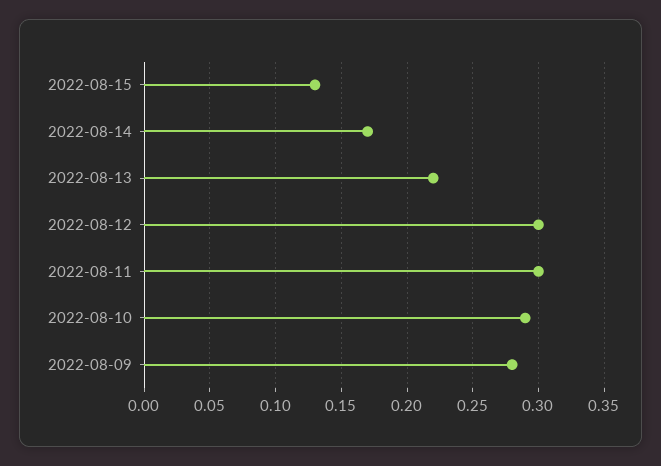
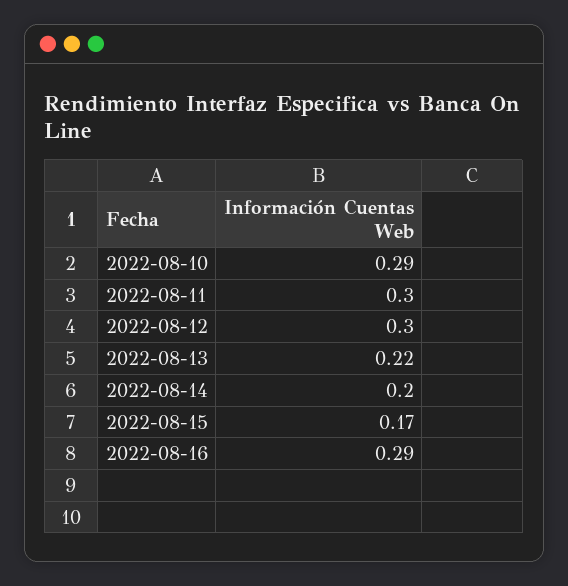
2022-08-15: 0.13 -> 0.17
2022-08-14: 0.17 -> 0.2
2022-08-09: 0.28 -> none
2022-08-16: none -> 0.29

